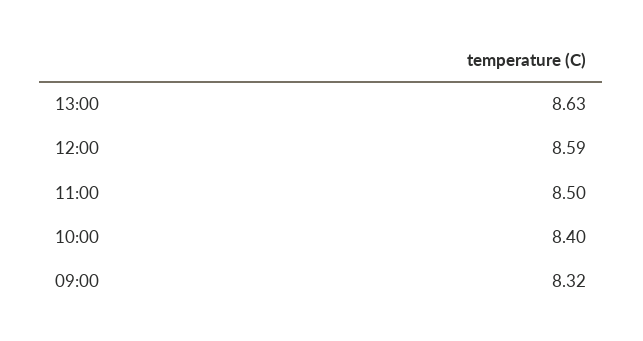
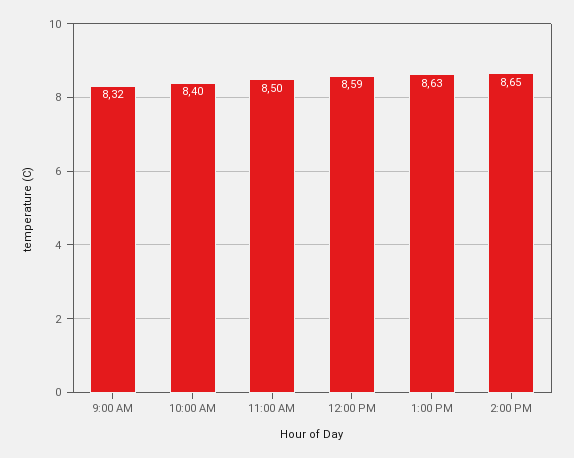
2:00 PM: none -> 8.65

